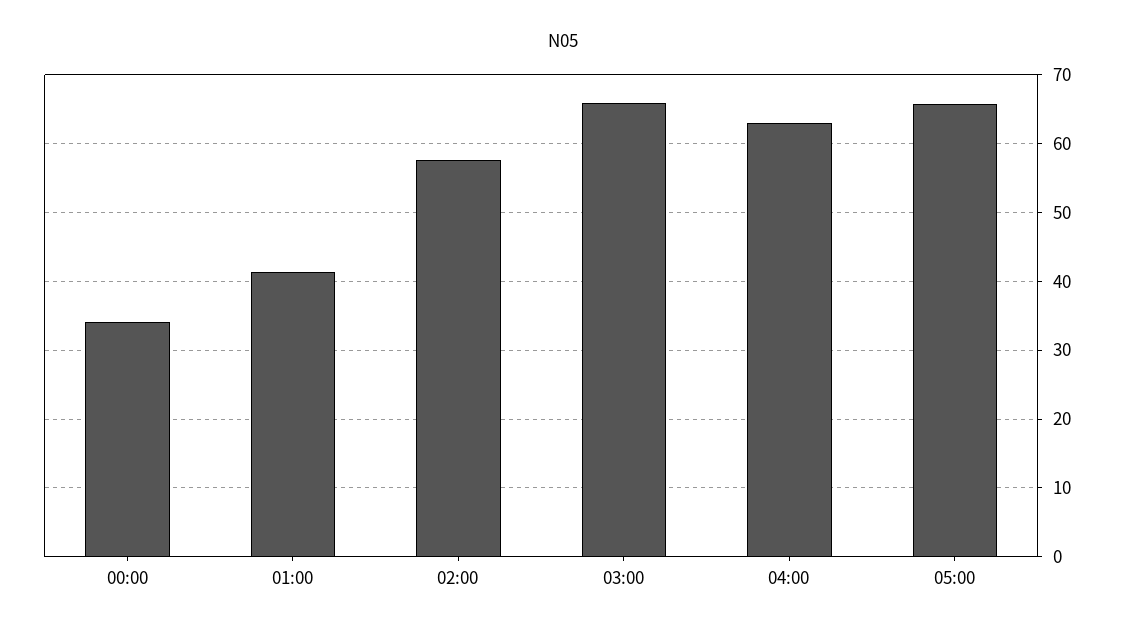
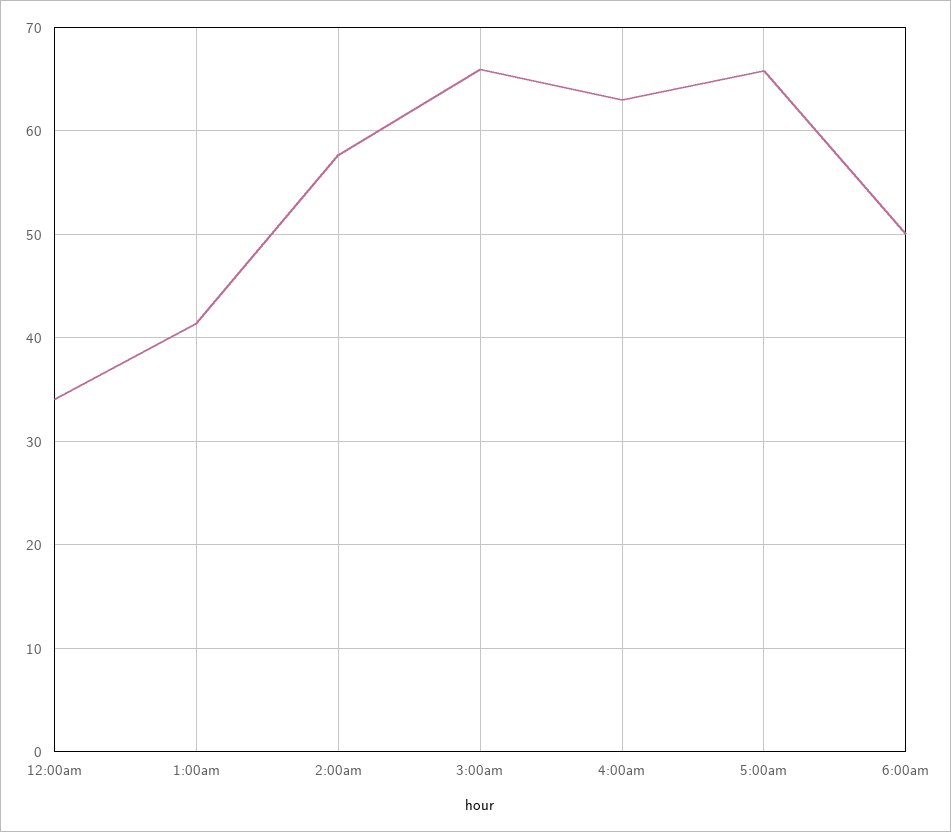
6:00am: none -> 50

